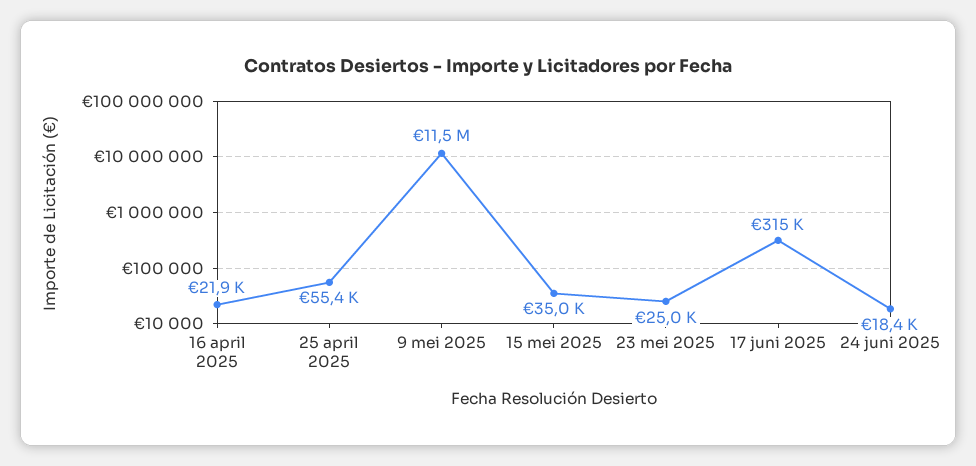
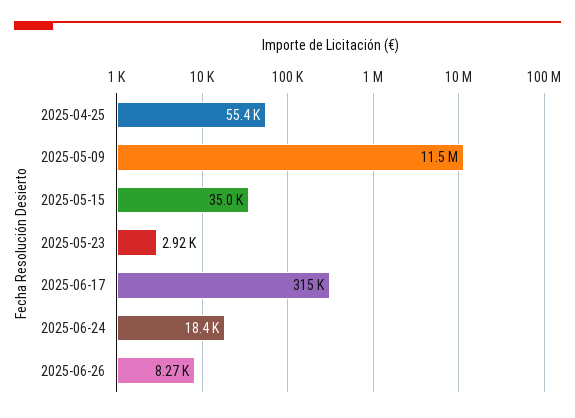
16 april 2025: 21900 -> none
23 mei 2025: 25000 -> 2920
2025-06-26: none -> 8270

